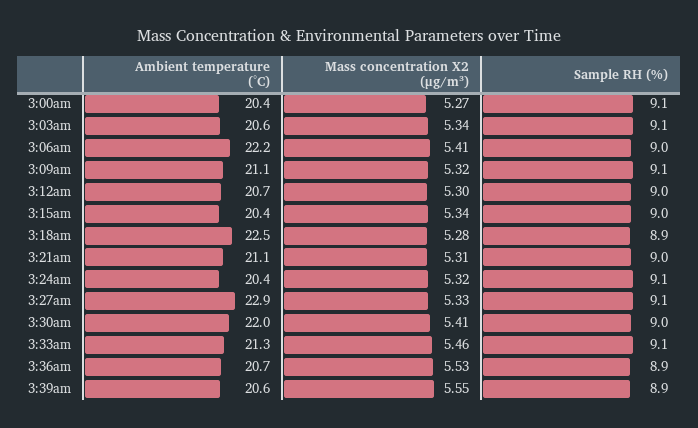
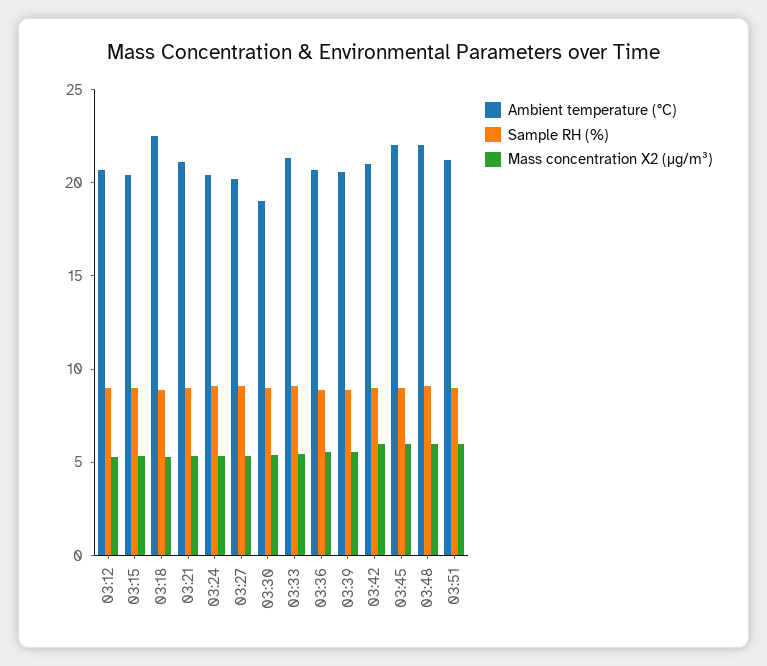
Ambient temperature (°C), 3:00am: 20.4 -> none
Mass concentration X2 (μg/m³), 3:00am: 5.27 -> none
Sample RH (%), 3:00am: 9.1 -> none
Ambient temperature (°C), 3:03am: 20.6 -> none
Mass concentration X2 (μg/m³), 3:03am: 5.34 -> none
Sample RH (%), 3:03am: 9.1 -> none
Ambient temperature (°C), 3:06am: 22.2 -> none
Mass concentration X2 (μg/m³), 3:06am: 5.41 -> none
Sample RH (%), 3:06am: 9 -> none
Ambient temperature (°C), 3:09am: 21.1 -> none
Mass concentration X2 (μg/m³), 3:09am: 5.32 -> none
Sample RH (%), 3:09am: 9.1 -> none
Ambient temperature (°C), 3:27am: 22.9 -> 20
Ambient temperature (°C), 3:30am: 22 -> 19
Ambient temperature (°C), 03:42: none -> 21
Sample RH (%), 03:42: none -> 9
Mass concentration X2 (μg/m³), 03:42: none -> 6
Ambient temperature (°C), 03:45: none -> 22
Sample RH (%), 03:45: none -> 9
Mass concentration X2 (μg/m³), 03:45: none -> 6
Ambient temperature (°C), 03:48: none -> 22
Sample RH (%), 03:48: none -> 9
Mass concentration X2 (μg/m³), 03:48: none -> 6
Ambient temperature (°C), 03:51: none -> 21
Sample RH (%), 03:51: none -> 9
Mass concentration X2 (μg/m³), 03:51: none -> 6

